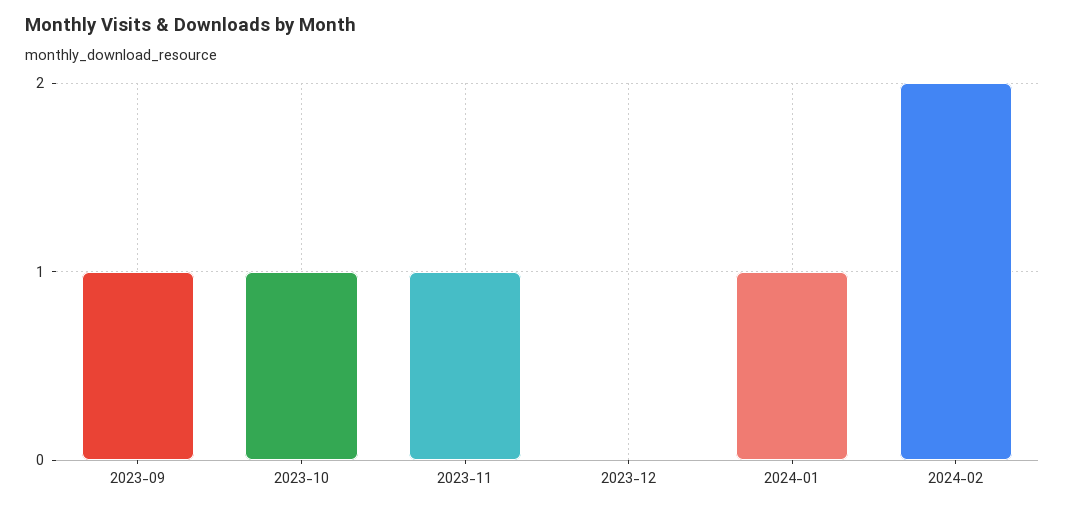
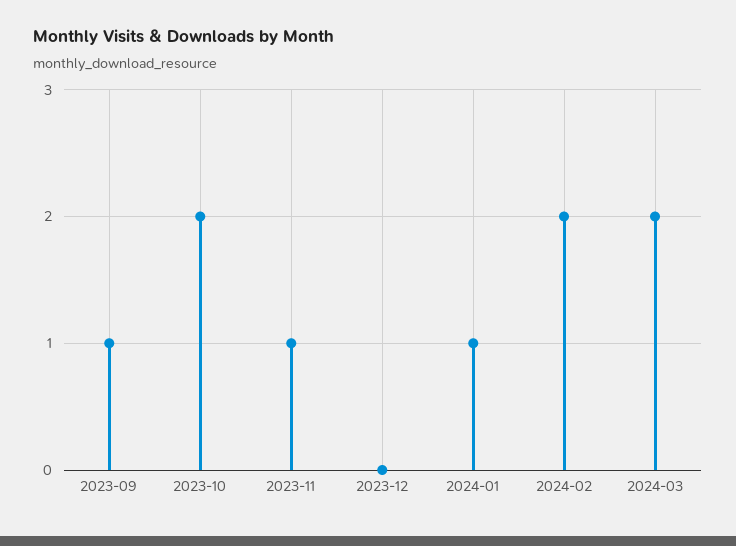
2023-10: 1 -> 2
2024-03: none -> 2

